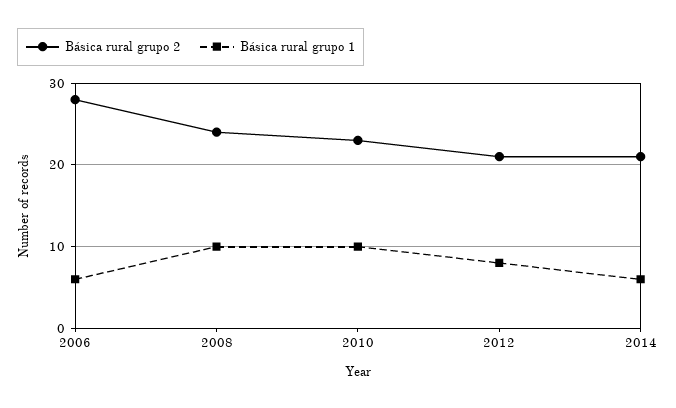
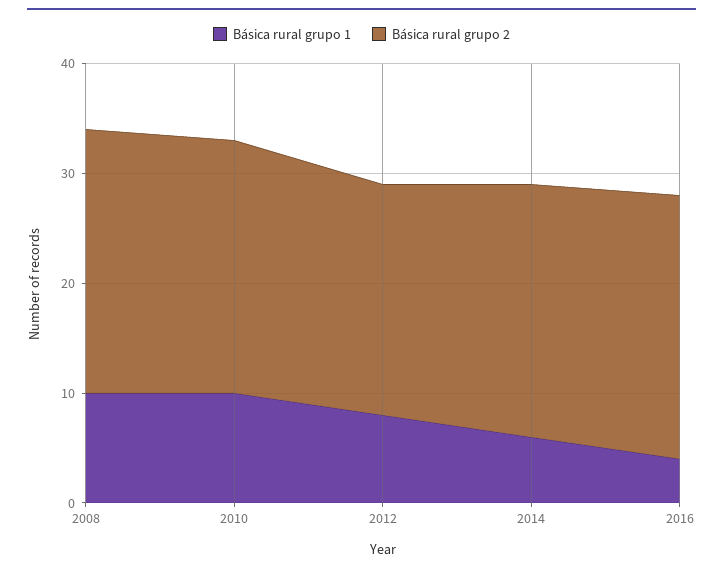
Básica rural grupo 2, 2006: 28 -> none
Básica rural grupo 1, 2006: 6 -> none
Básica rural grupo 2, 2014: 21 -> 23
Básica rural grupo 1, 2016: none -> 4
Básica rural grupo 2, 2016: none -> 24

